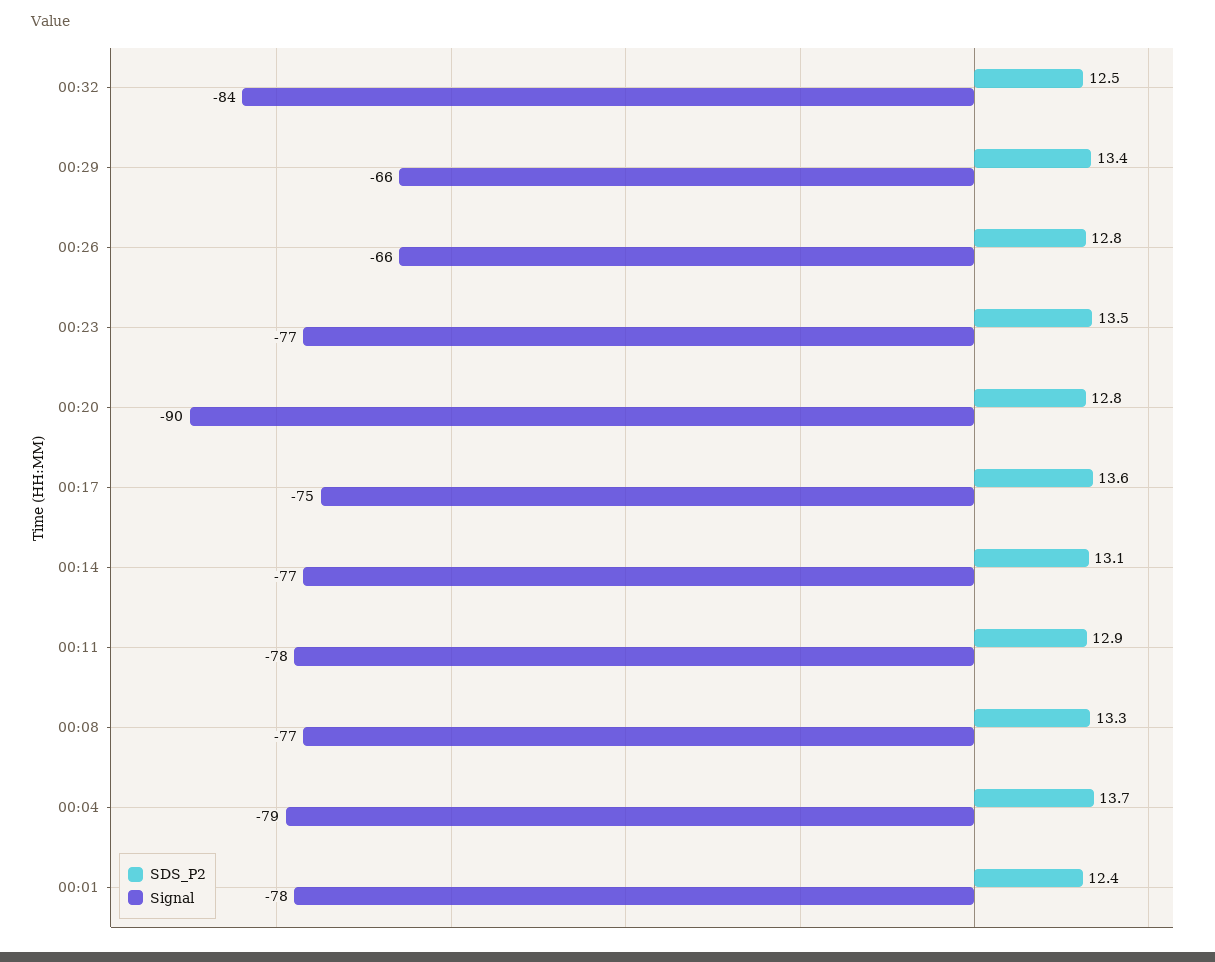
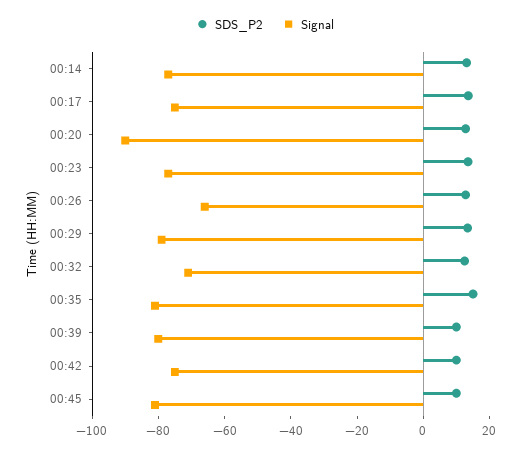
Signal, 00:32: -84 -> -70
Signal, 00:29: -66 -> -80
SDS_P2, 00:11: 12.9 -> none
Signal, 00:11: -78 -> none
SDS_P2, 00:08: 13.3 -> none
Signal, 00:08: -77 -> none
SDS_P2, 00:04: 13.7 -> none
Signal, 00:04: -79 -> none
SDS_P2, 00:01: 12.4 -> none
Signal, 00:01: -78 -> none
SDS_P2, 00:35: none -> 15
Signal, 00:35: none -> -80
SDS_P2, 00:39: none -> 10
Signal, 00:39: none -> -80
SDS_P2, 00:42: none -> 10
Signal, 00:42: none -> -75
SDS_P2, 00:45: none -> 10
Signal, 00:45: none -> -80

